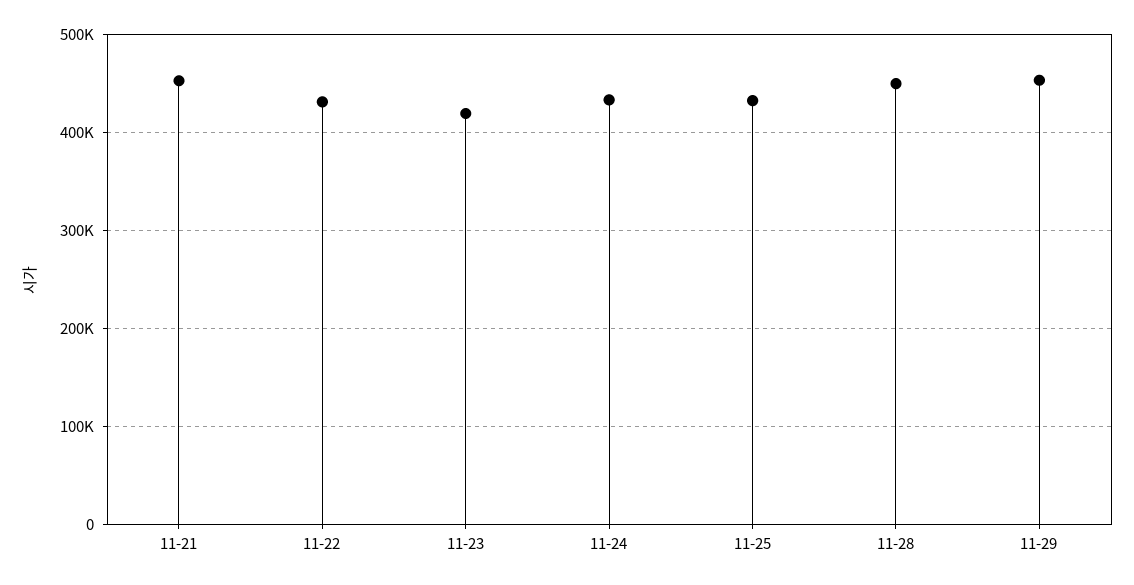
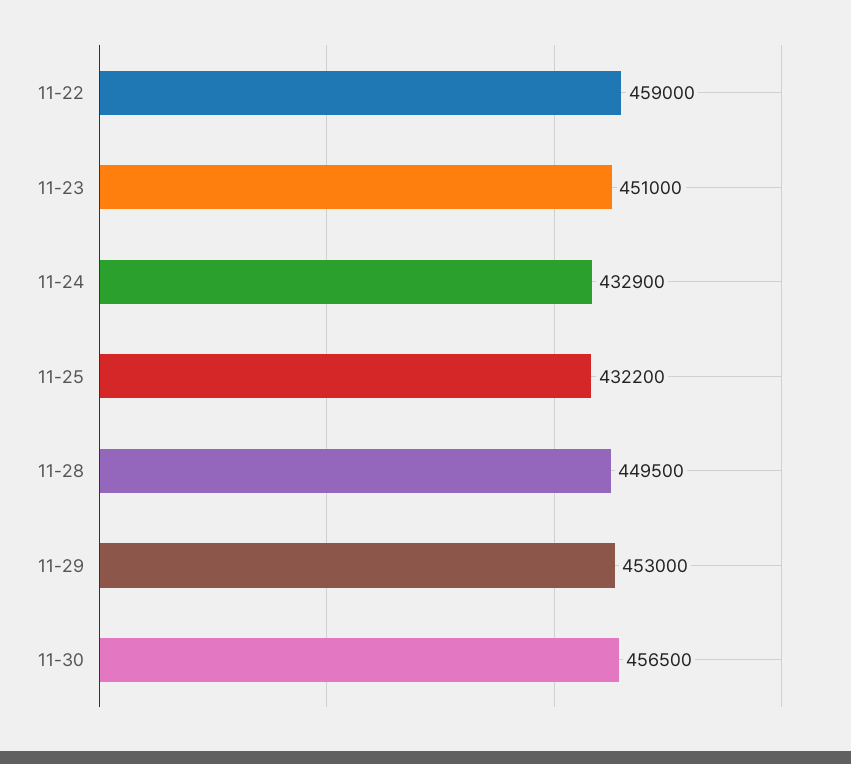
11-21: 450000 -> none
11-22: 430000 -> 459000
11-23: 420000 -> 451000
11-30: none -> 456500

